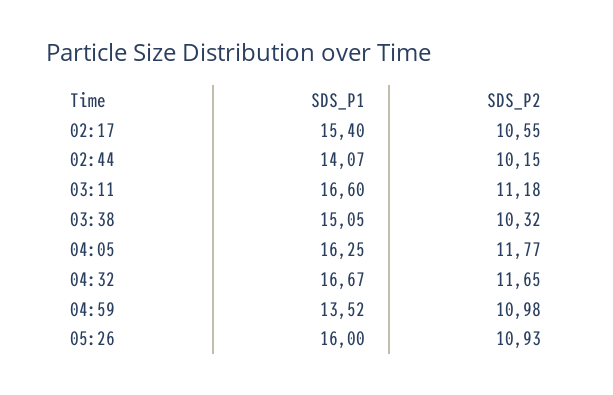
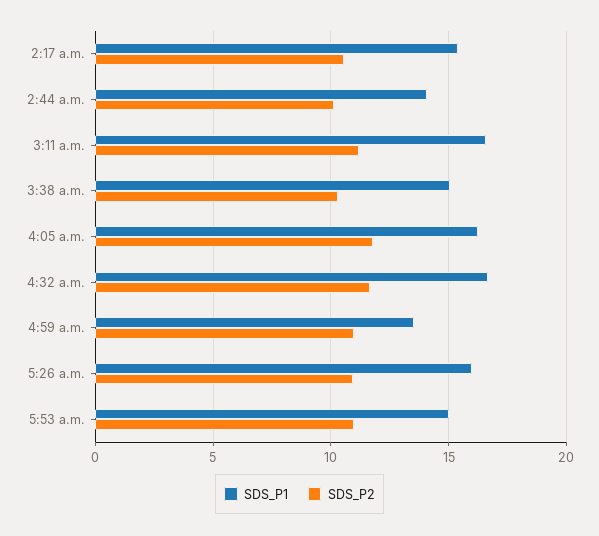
SDS_P1, 5:53 a.m.: none -> 15
SDS_P2, 5:53 a.m.: none -> 11

